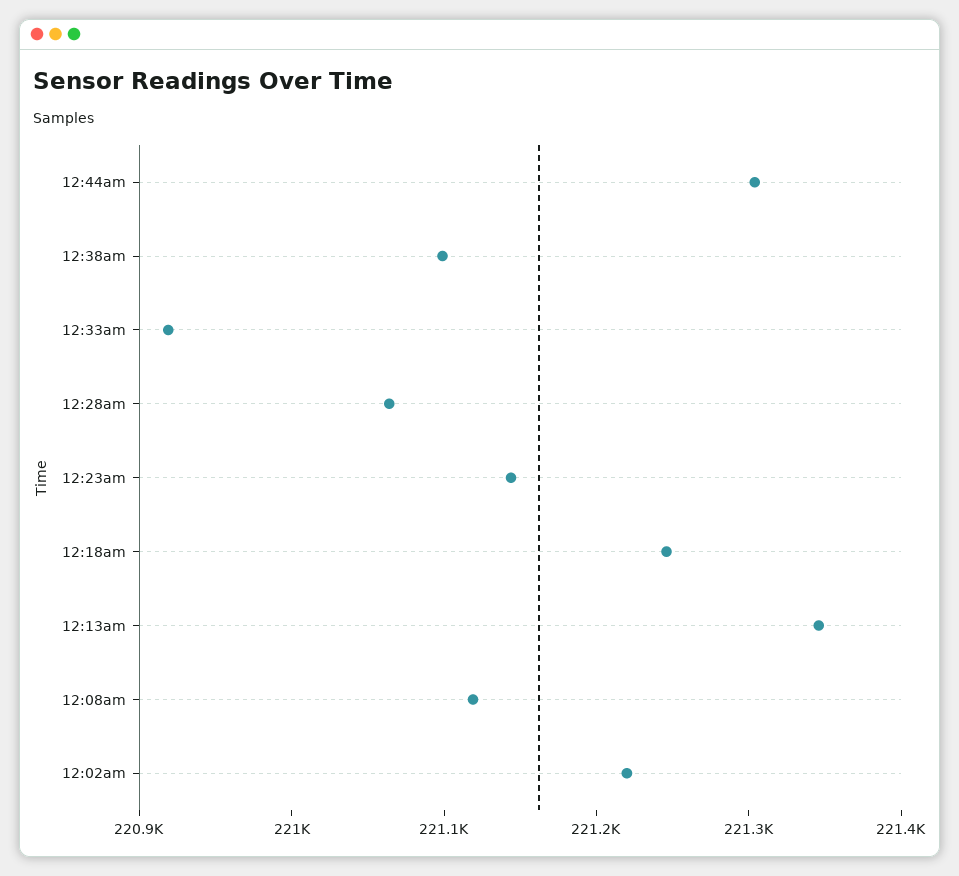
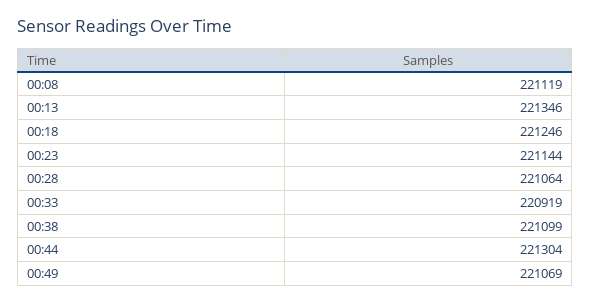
12:02am: 221220 -> none
00:49: none -> 221069

